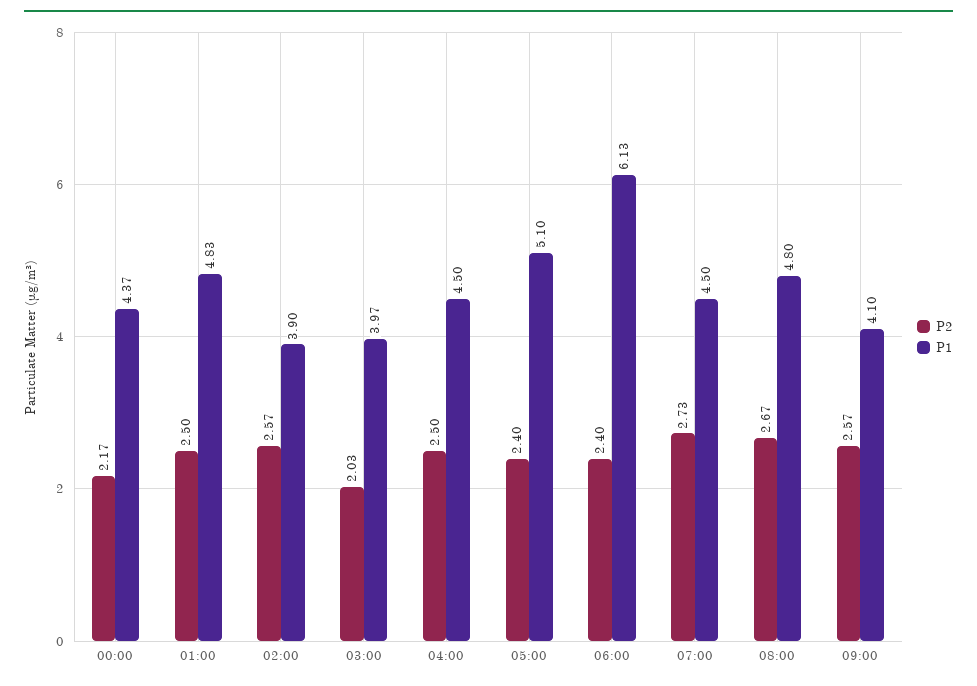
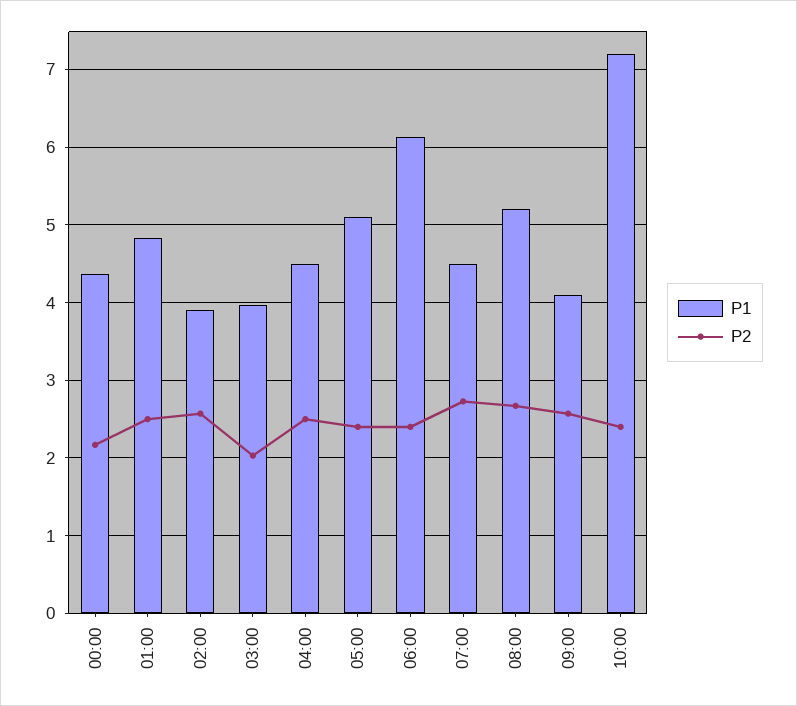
P1, 08:00: 4.8 -> 5.2
P1, 10:00: none -> 7.2
P2, 10:00: none -> 2.4

